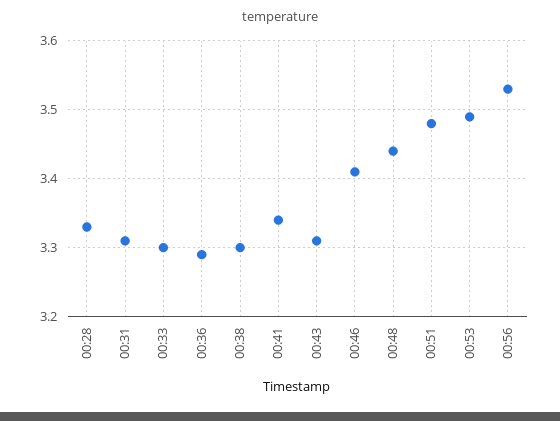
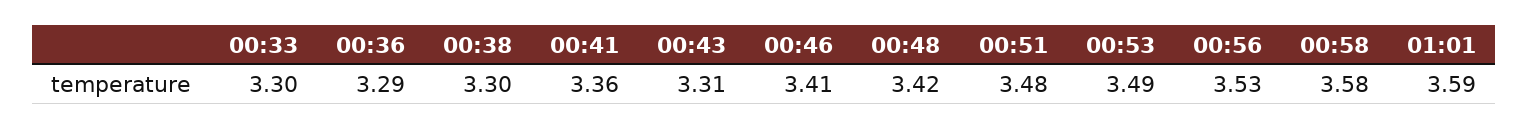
00:28: 3.33 -> none
00:31: 3.31 -> none
00:41: 3.34 -> 3.36
00:48: 3.44 -> 3.42
00:58: none -> 3.58
01:01: none -> 3.59

